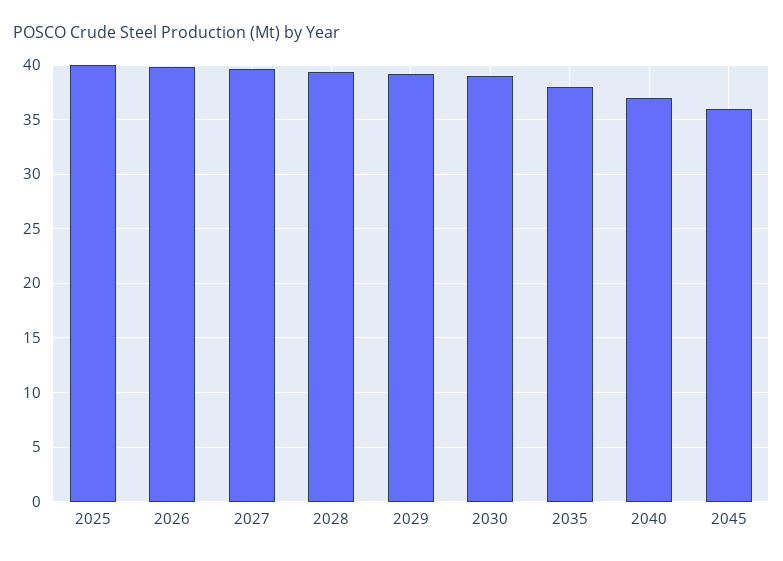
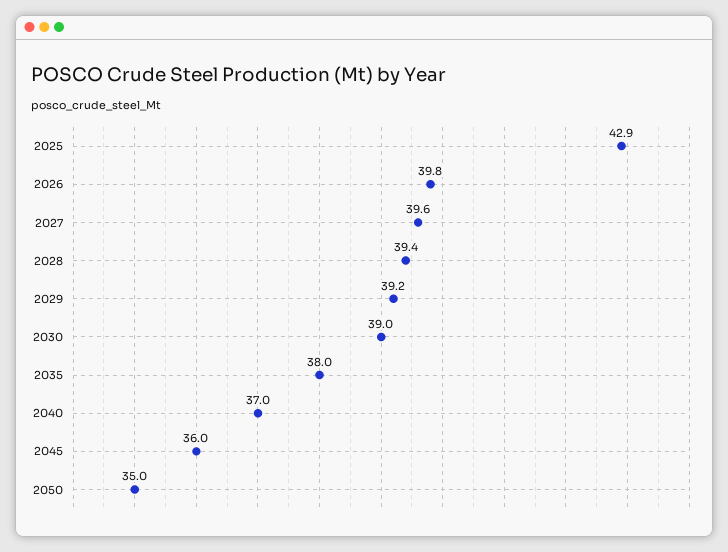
2025: 40 -> 42.9
2050: none -> 35

